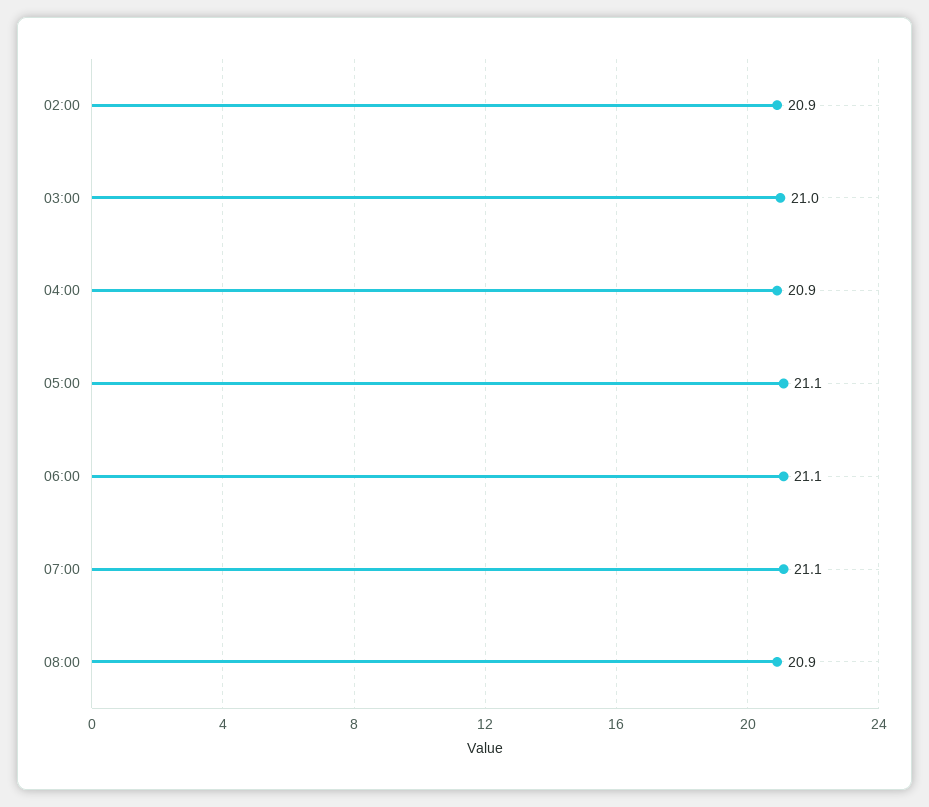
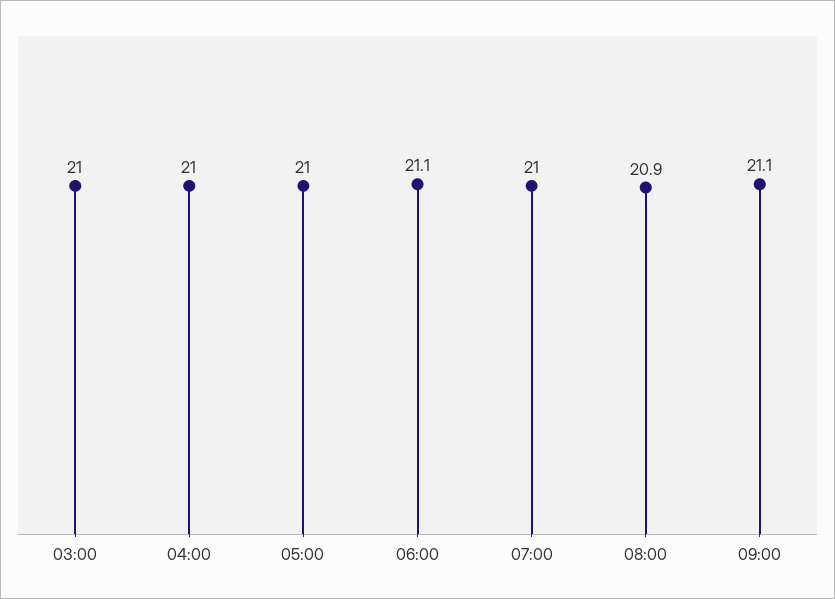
02:00: 20.9 -> none
04:00: 20.9 -> 21
05:00: 21.1 -> 21
07:00: 21.1 -> 21
09:00: none -> 21.1

